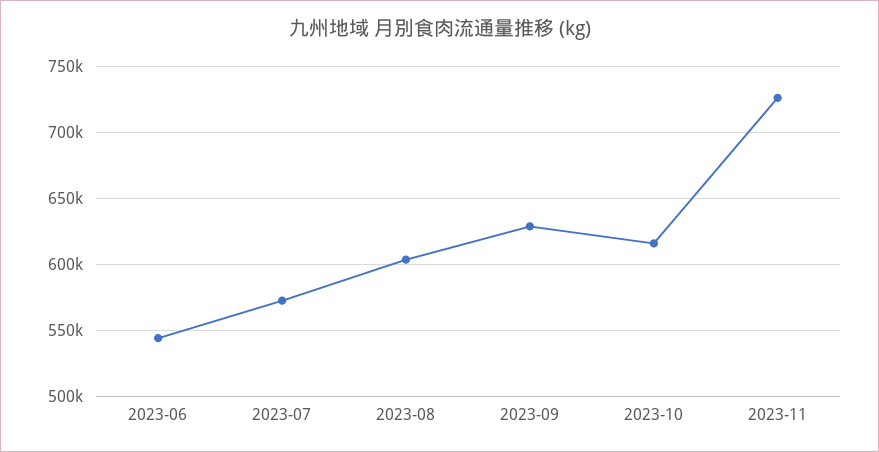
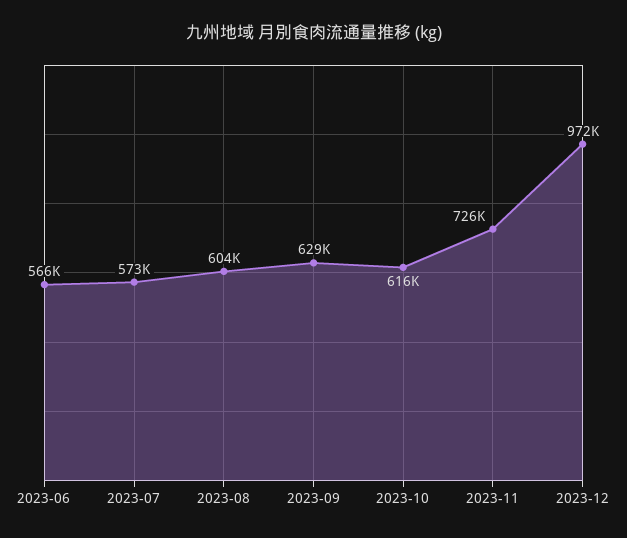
2023-06: 545000 -> 566000
2023-12: none -> 972000

